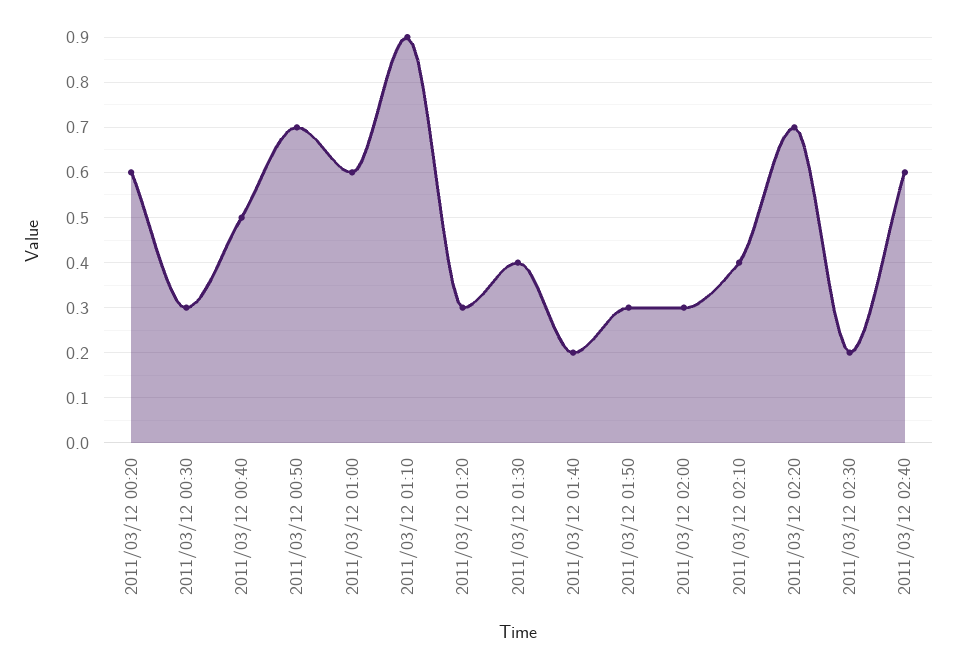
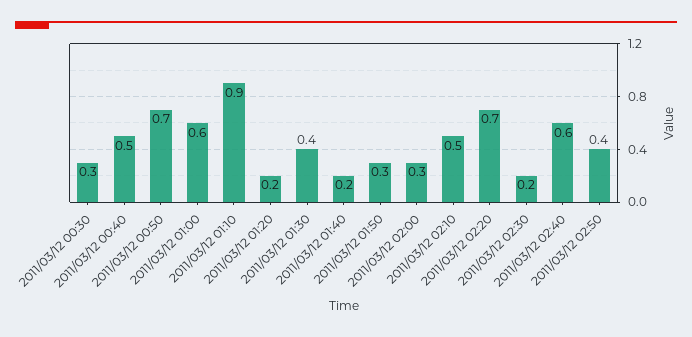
2011/03/12 00:20: 0.6 -> none
2011/03/12 01:20: 0.3 -> 0.2
2011/03/12 02:10: 0.4 -> 0.5
2011/03/12 02:50: none -> 0.4

